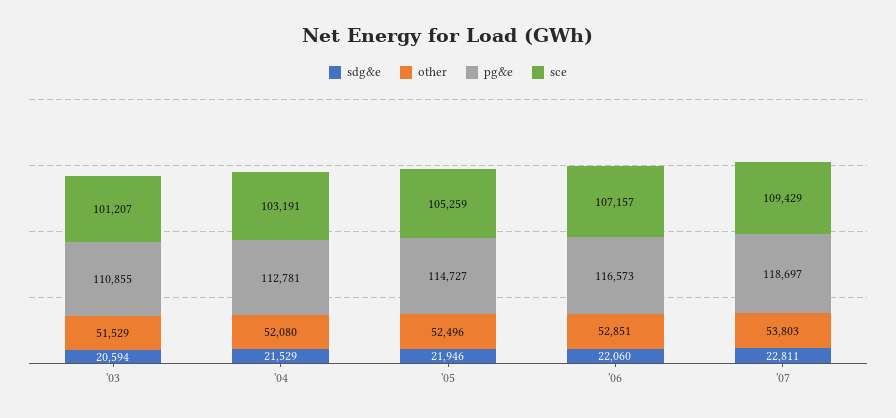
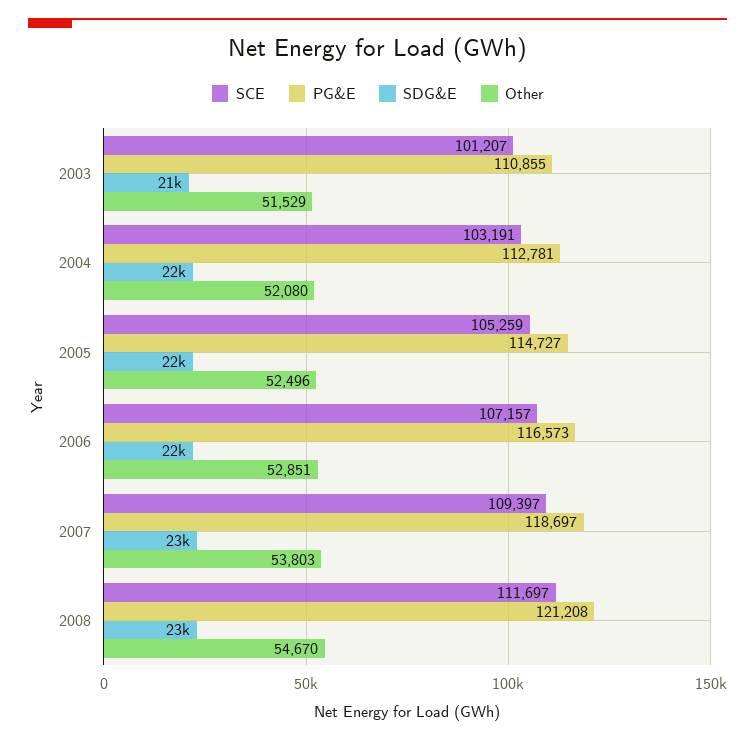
sce, '07: 109429 -> 109397
sce, 2008: none -> 111697
pg&e, 2008: none -> 121208
sdg&e, 2008: none -> 23000
other, 2008: none -> 54670

